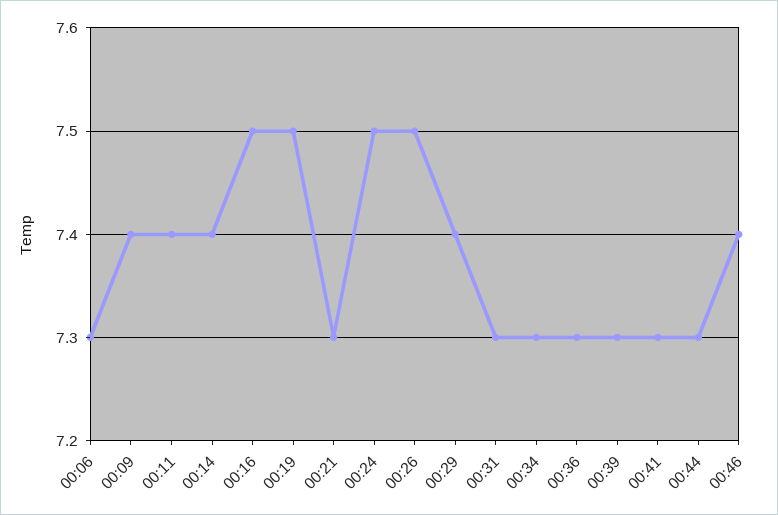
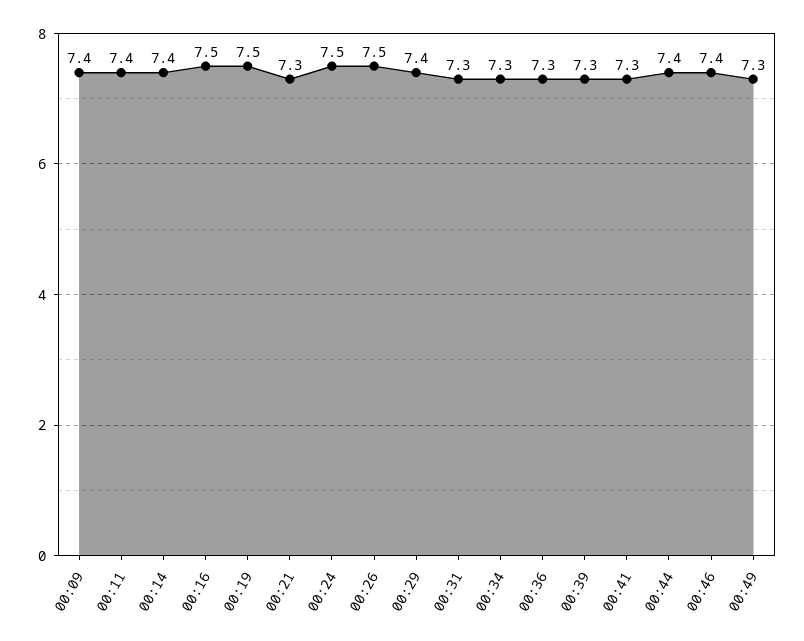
00:06: 7.3 -> none
00:44: 7.3 -> 7.4
00:49: none -> 7.3

